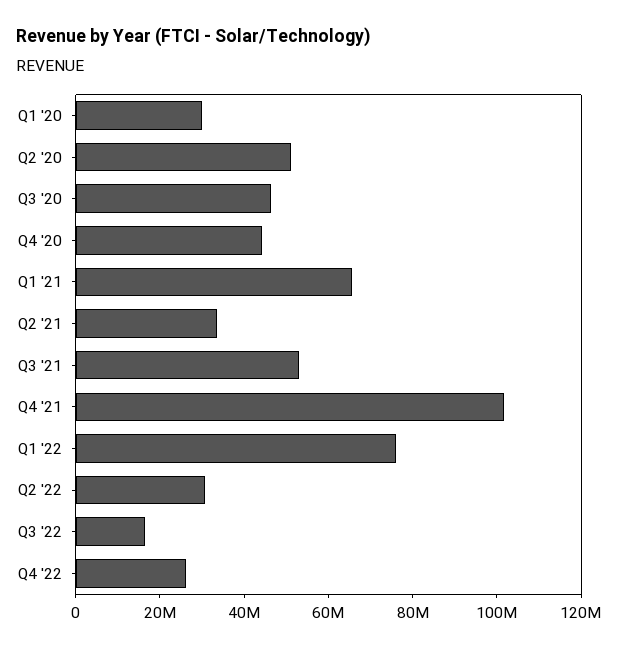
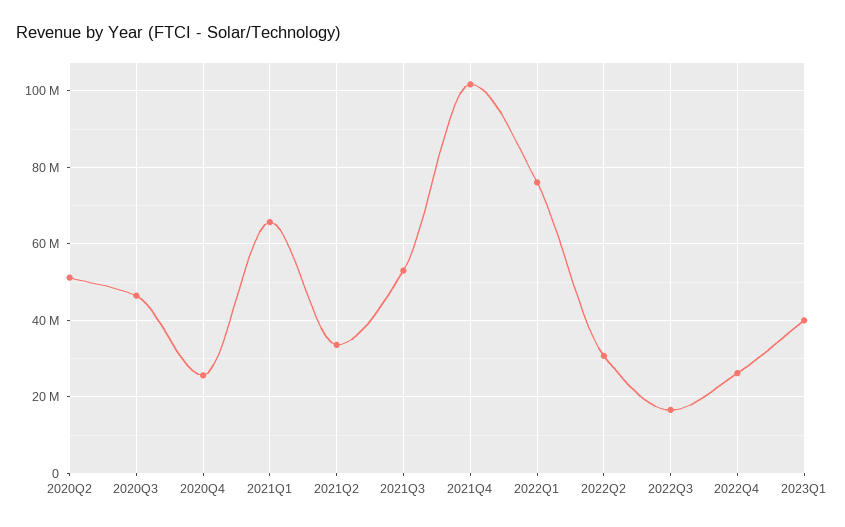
Q1 '20: 30000000 -> none
Q4 '20: 45000000 -> 26000000
2023Q1: none -> 40000000

